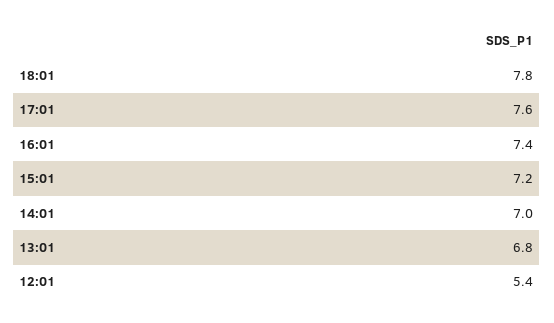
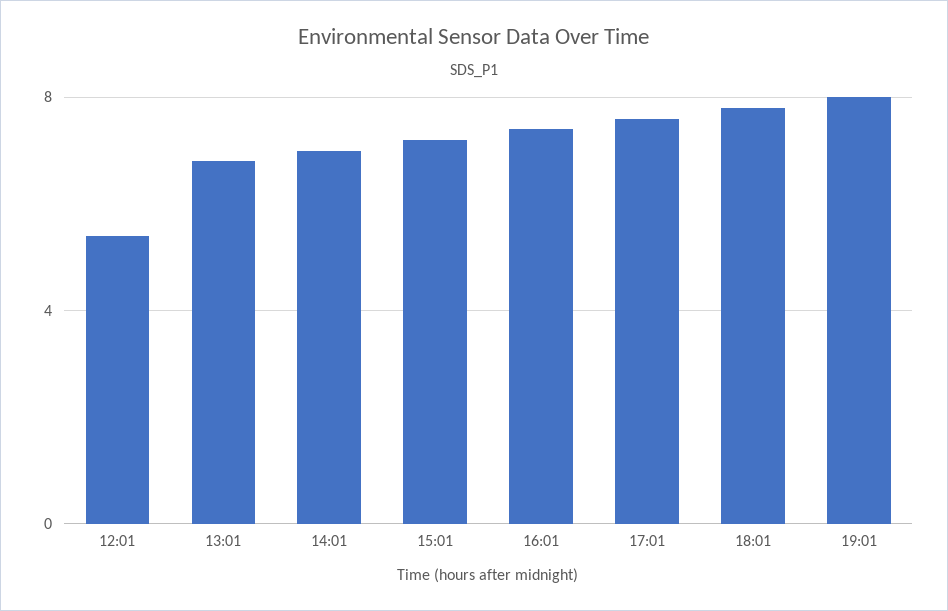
19:01: none -> 8

